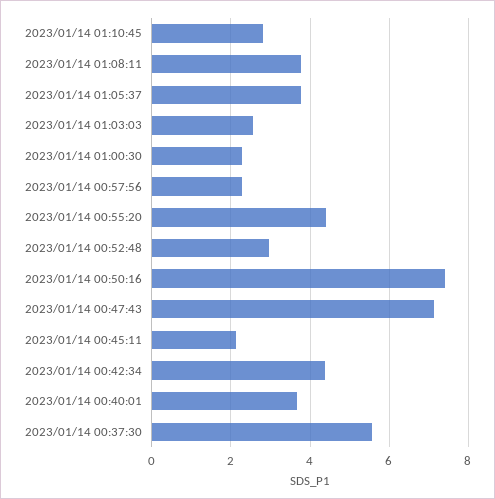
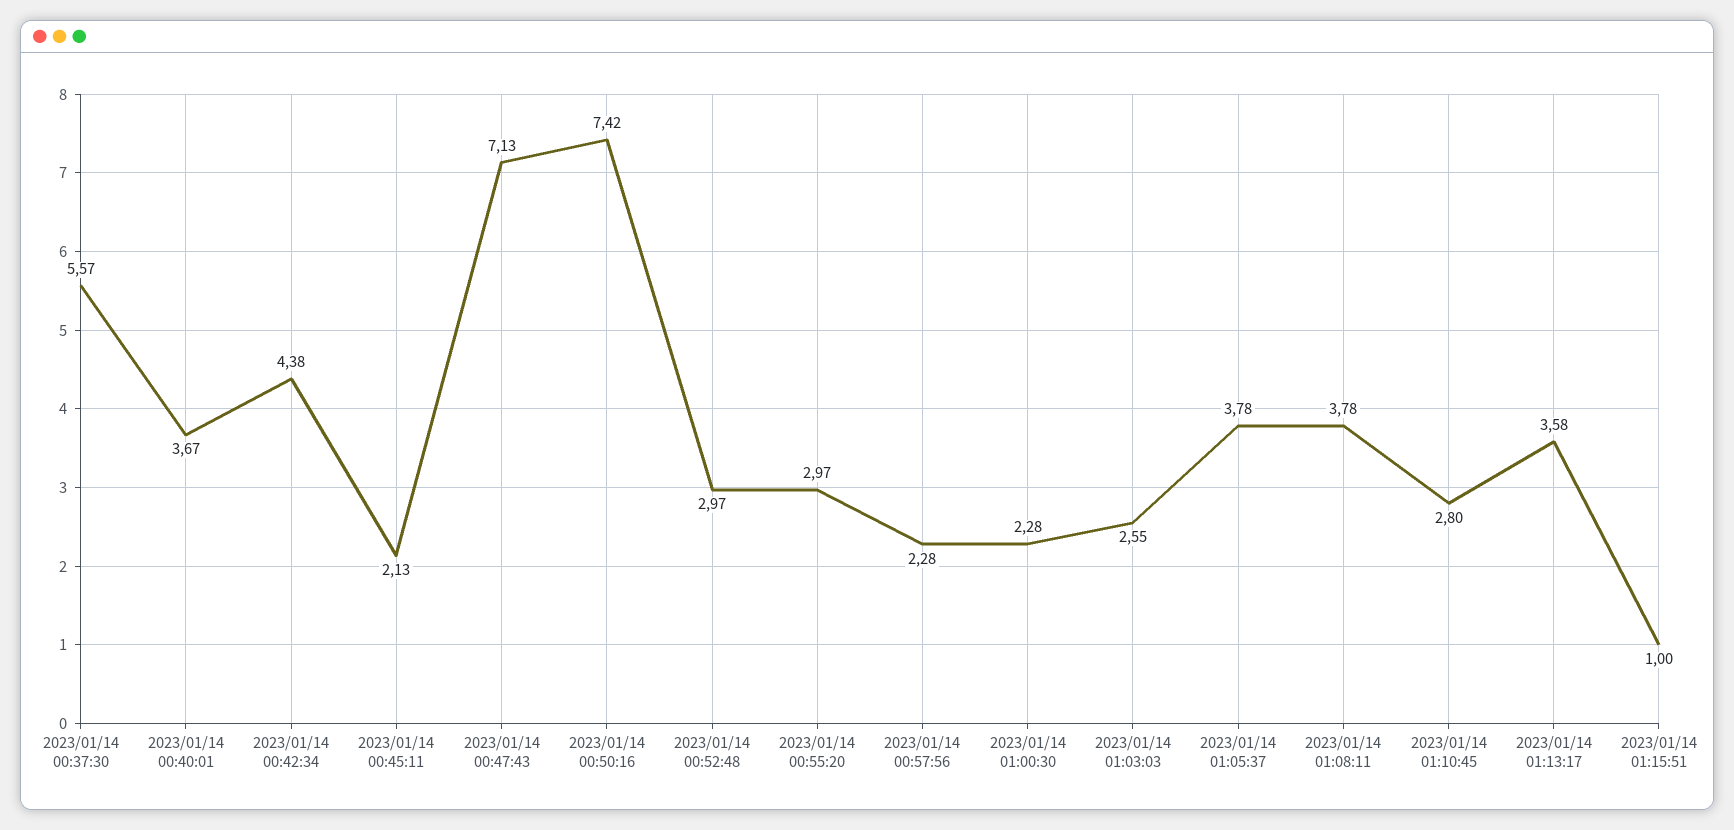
2023/01/14 00:55:20: 4.4 -> 2.97
2023/01/14 01:13:17: none -> 3.58
2023/01/14 01:15:51: none -> 1

